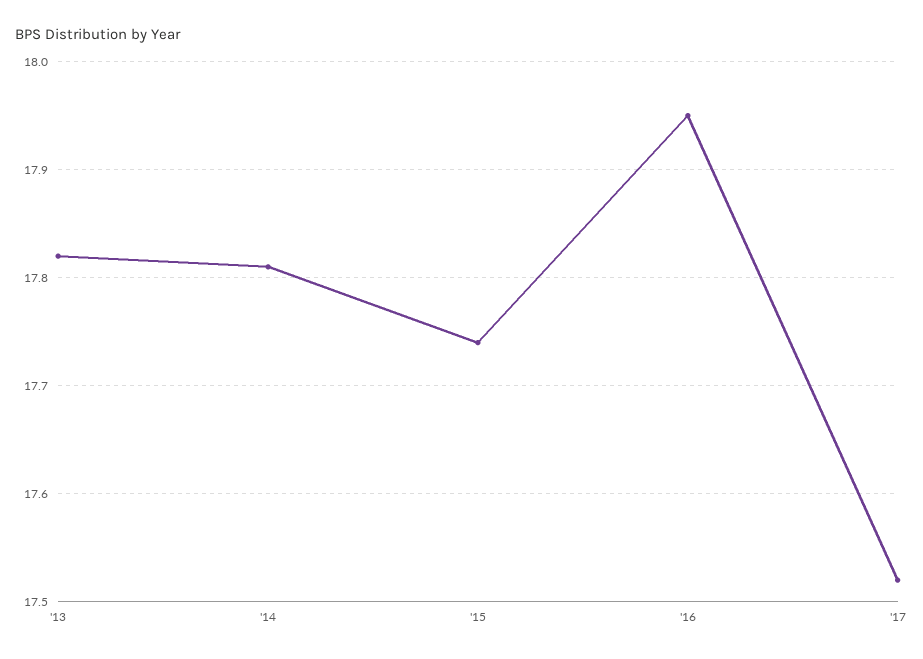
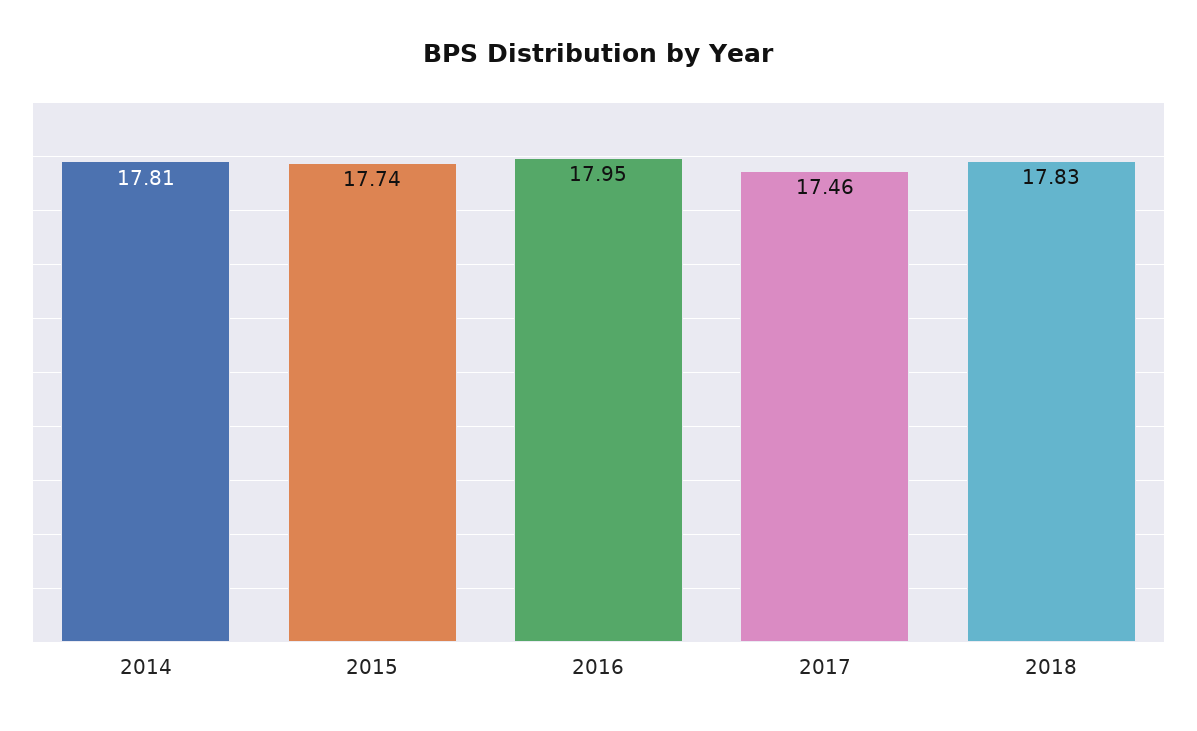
'13: 17.82 -> none
'17: 17.52 -> 17.46
2018: none -> 17.83

